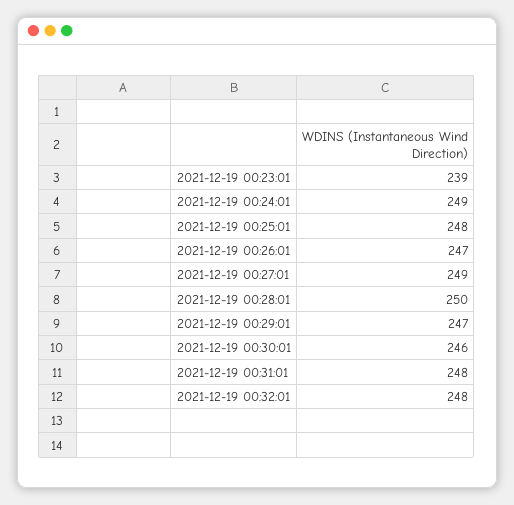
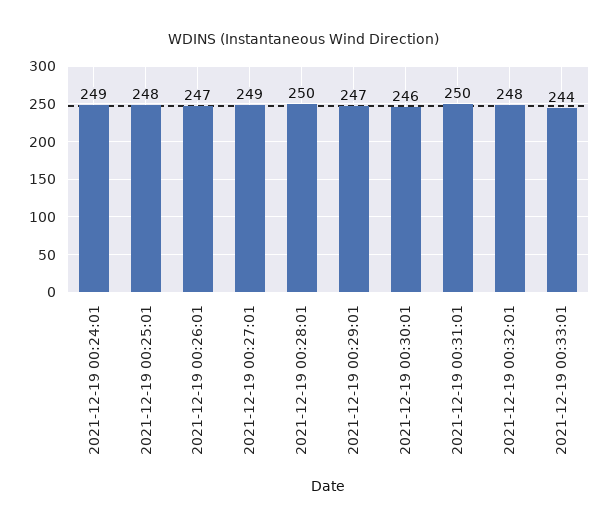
2021-12-19 00:23:01: 239 -> none
2021-12-19 00:31:01: 248 -> 250
2021-12-19 00:33:01: none -> 244

